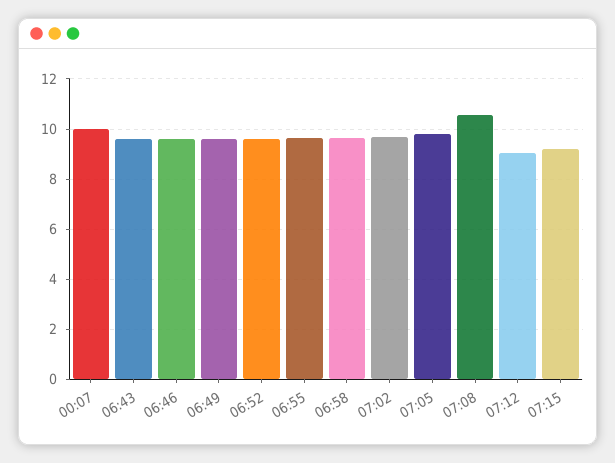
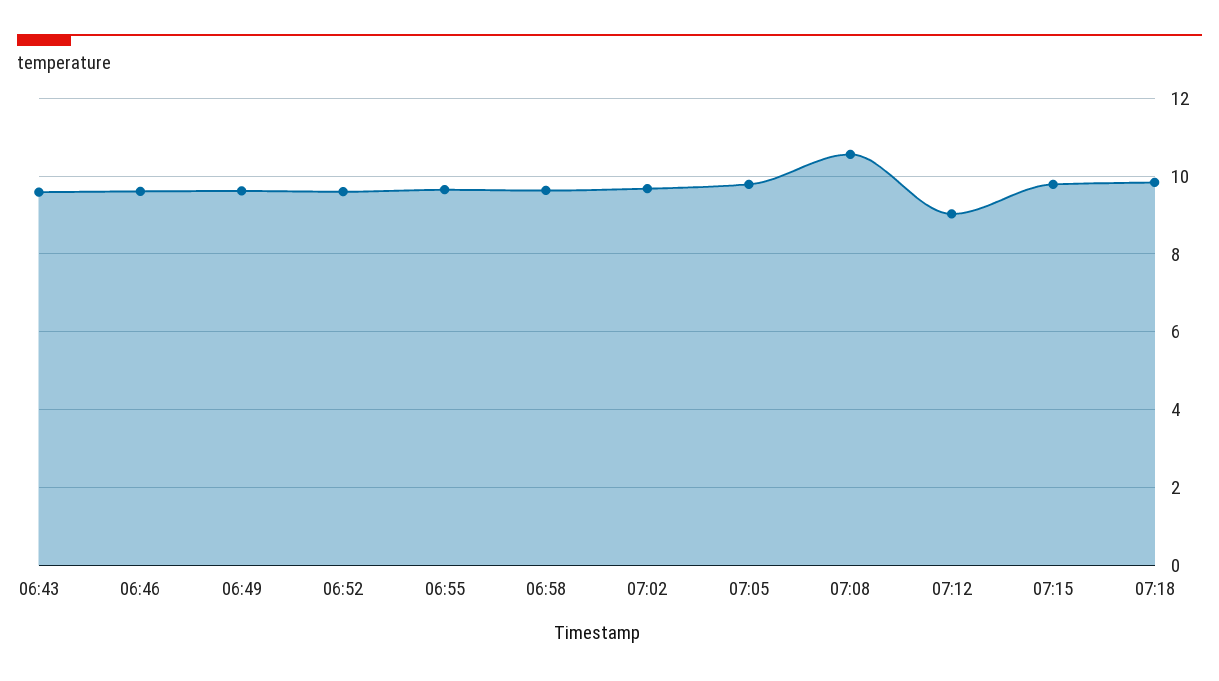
00:07: 10 -> none
07:15: 9.25 -> 9.8
07:18: none -> 9.8

